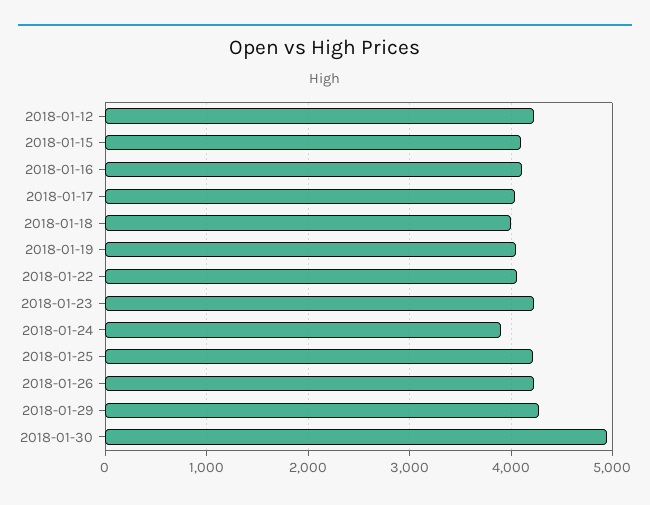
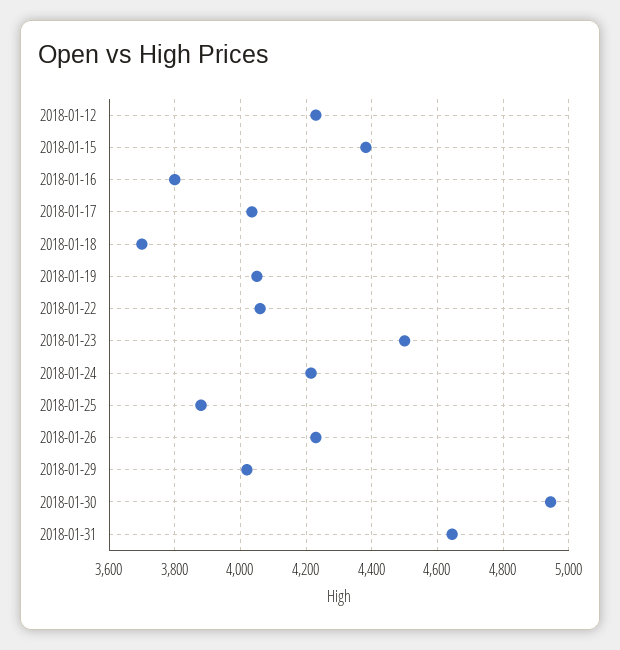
2018-01-15: 4100 -> 4380
2018-01-16: 4100 -> 3800
2018-01-18: 4000 -> 3700
2018-01-23: 4200 -> 4500
2018-01-24: 3900 -> 4220
2018-01-25: 4200 -> 3880
2018-01-29: 4300 -> 4020
2018-01-31: none -> 4640

